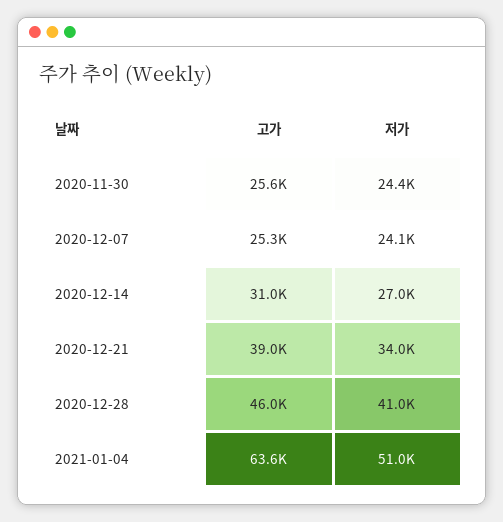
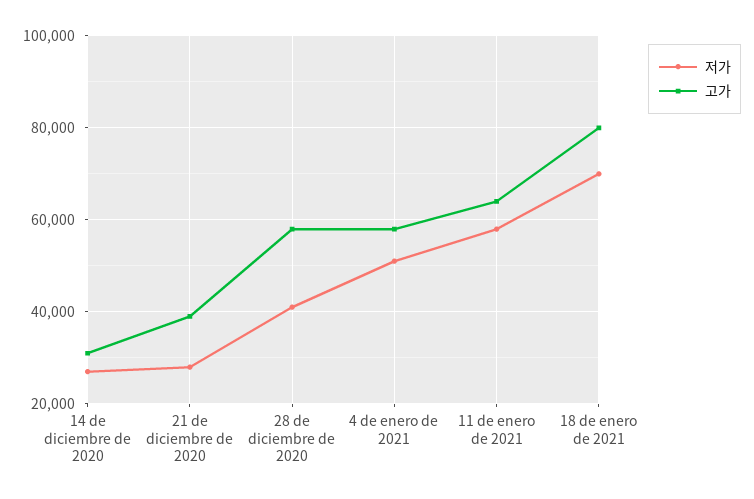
고가, 2020-11-30: 25600 -> none
저가, 2020-11-30: 24400 -> none
고가, 2020-12-07: 25300 -> none
저가, 2020-12-07: 24100 -> none
저가, 2020-12-21: 34000 -> 28000
고가, 2020-12-28: 46000 -> 58000
고가, 2021-01-04: 63600 -> 58000
저가, 11 de enero de 2021: none -> 58000
고가, 11 de enero de 2021: none -> 64000
저가, 18 de enero de 2021: none -> 70000
고가, 18 de enero de 2021: none -> 80000

